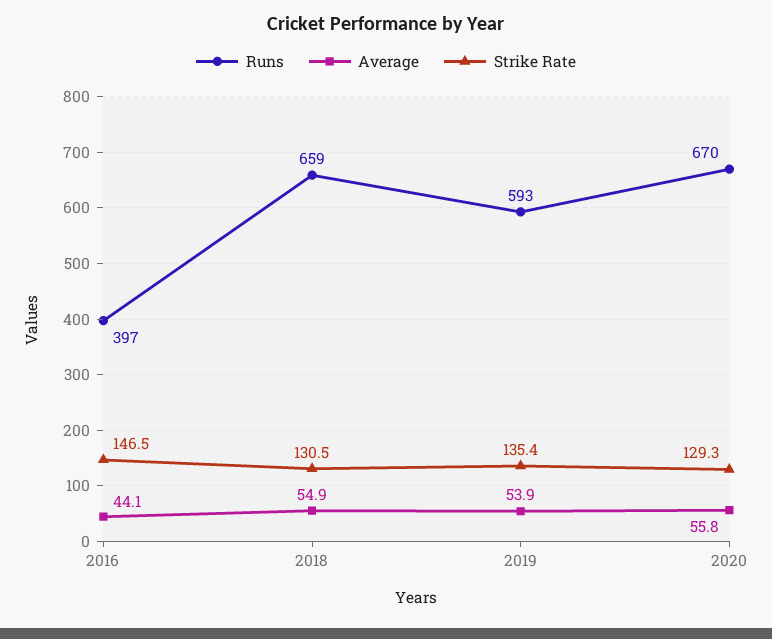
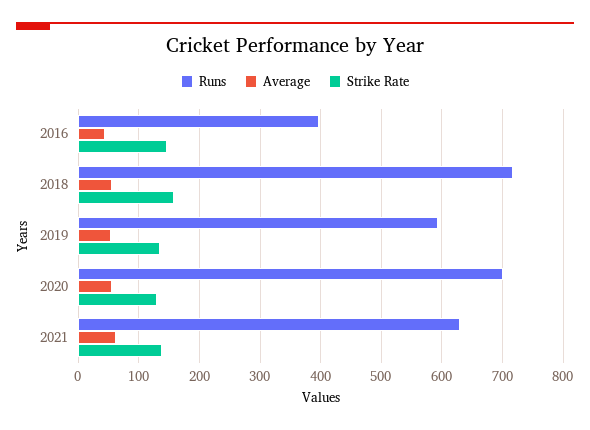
Runs, 2018: 659 -> 720
Strike Rate, 2018: 130.5 -> 160
Runs, 2020: 670 -> 700
Runs, 2021: none -> 630
Average, 2021: none -> 60
Strike Rate, 2021: none -> 140

